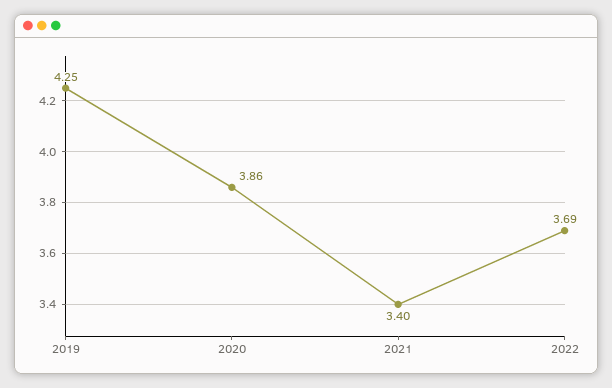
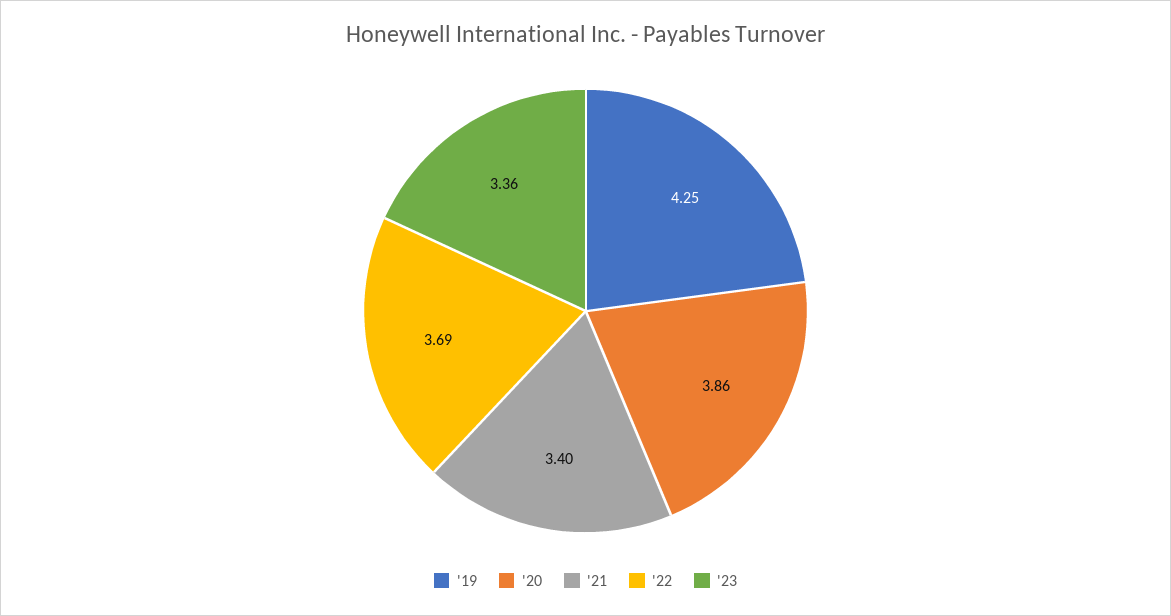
'23: none -> 3.36

